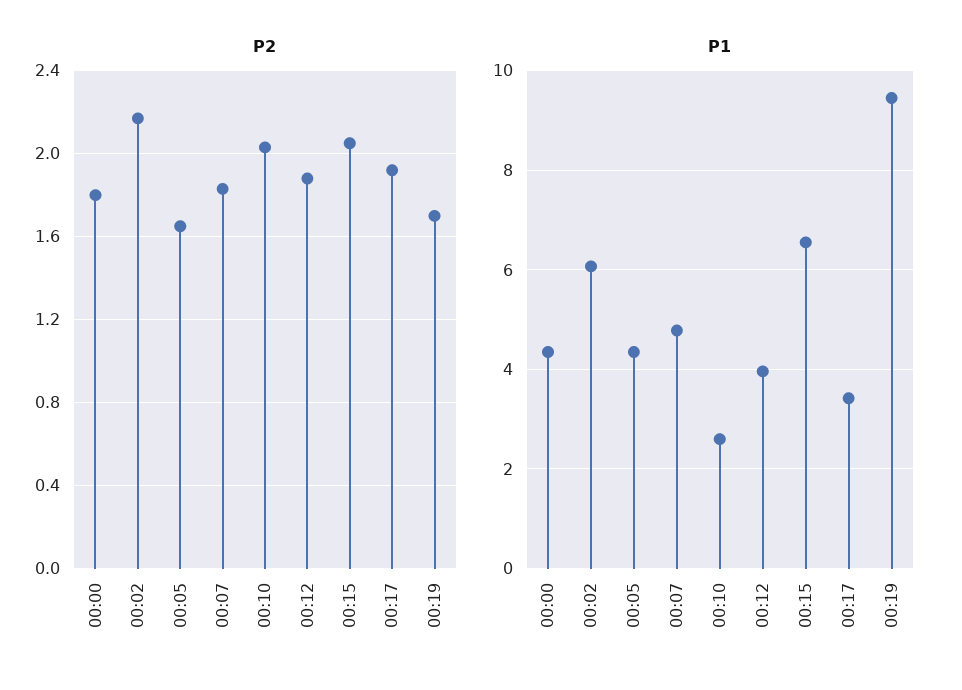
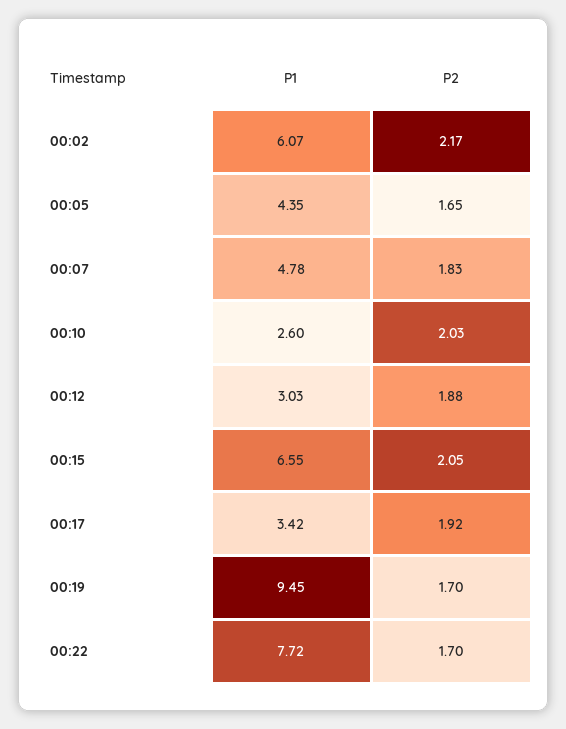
P2, 00:00: 1.8 -> none
P1, 00:00: 4.4 -> none
P1, 00:12: 4 -> 3.03
P1, 00:22: none -> 7.72
P2, 00:22: none -> 1.7

